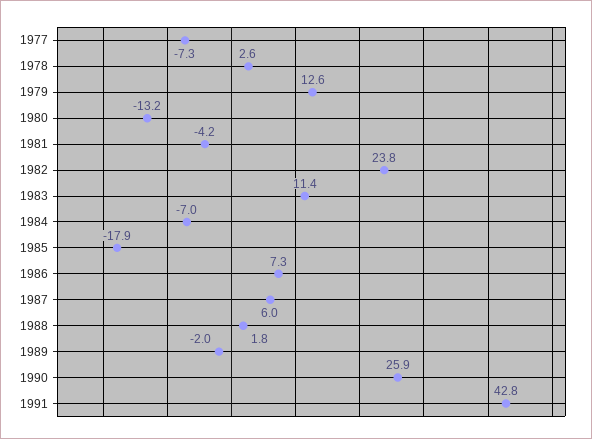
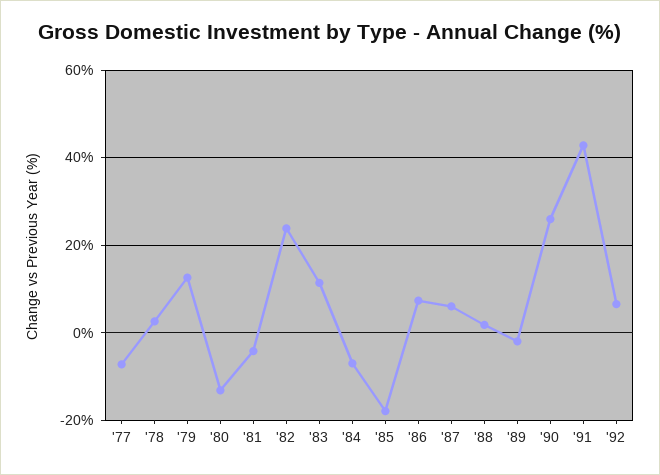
'92: none -> 6

